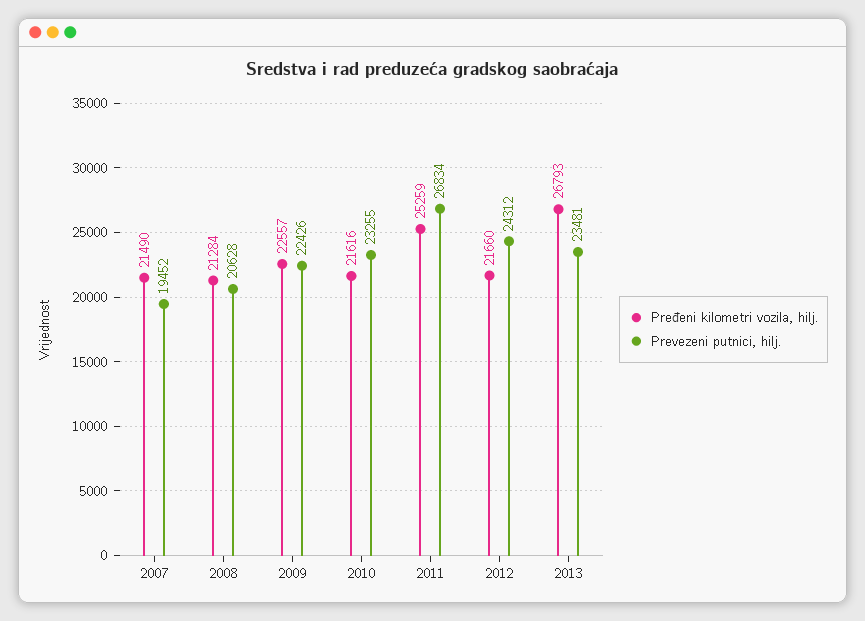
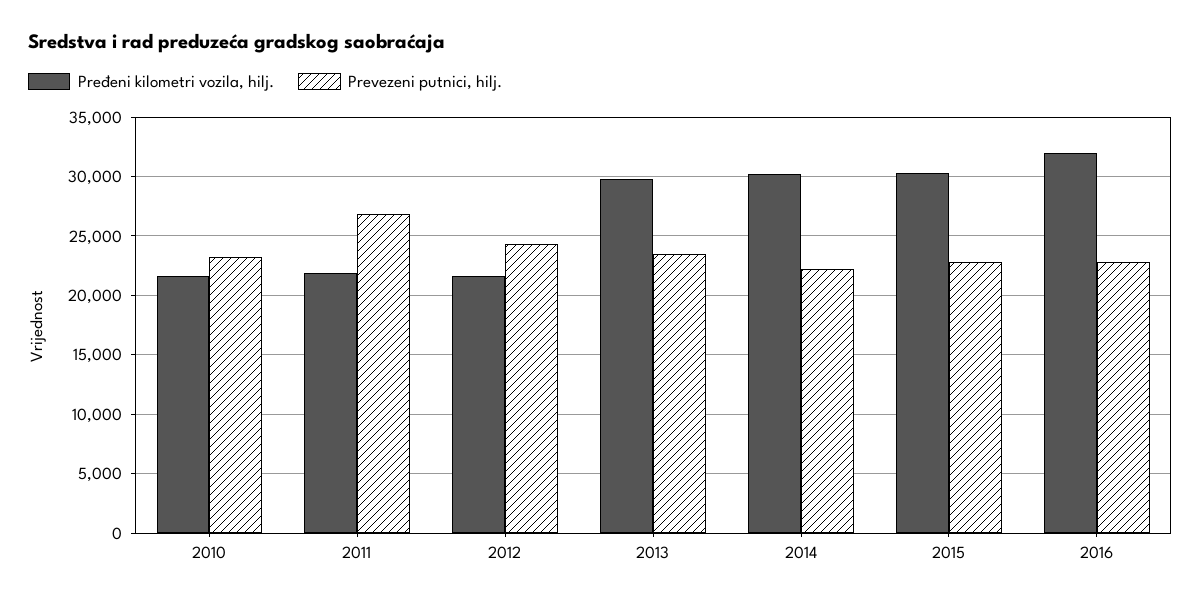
Pređeni kilometri vozila, hilj., 2007: 21490 -> none
Prevezeni putnici, hilj., 2007: 19452 -> none
Pređeni kilometri vozila, hilj., 2008: 21284 -> none
Prevezeni putnici, hilj., 2008: 20628 -> none
Pređeni kilometri vozila, hilj., 2009: 22557 -> none
Prevezeni putnici, hilj., 2009: 22426 -> none
Pređeni kilometri vozila, hilj., 2011: 25259 -> 22000
Pređeni kilometri vozila, hilj., 2013: 26793 -> 30000
Pređeni kilometri vozila, hilj., 2014: none -> 30000
Prevezeni putnici, hilj., 2014: none -> 22000
Pređeni kilometri vozila, hilj., 2015: none -> 30000
Prevezeni putnici, hilj., 2015: none -> 23000
Pređeni kilometri vozila, hilj., 2016: none -> 32000
Prevezeni putnici, hilj., 2016: none -> 23000

